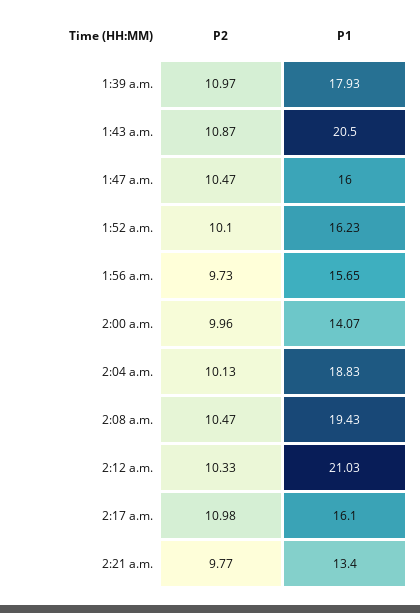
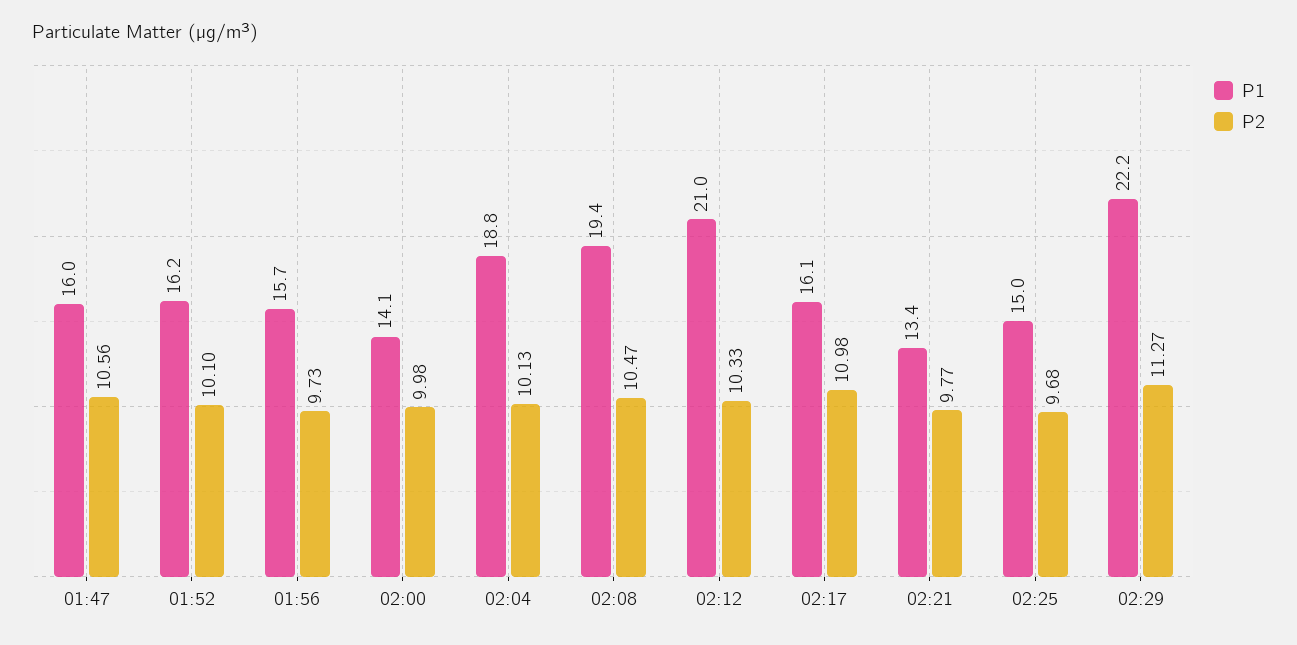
P2, 1:39 a.m.: 10.97 -> none
P1, 1:39 a.m.: 17.93 -> none
P2, 1:43 a.m.: 10.87 -> none
P1, 1:43 a.m.: 20.5 -> none
P2, 1:47 a.m.: 10.47 -> 10.56
P2, 2:00 a.m.: 9.96 -> 9.98
P1, 02:25: none -> 15
P2, 02:25: none -> 9.68
P1, 02:29: none -> 22.2
P2, 02:29: none -> 11.27

